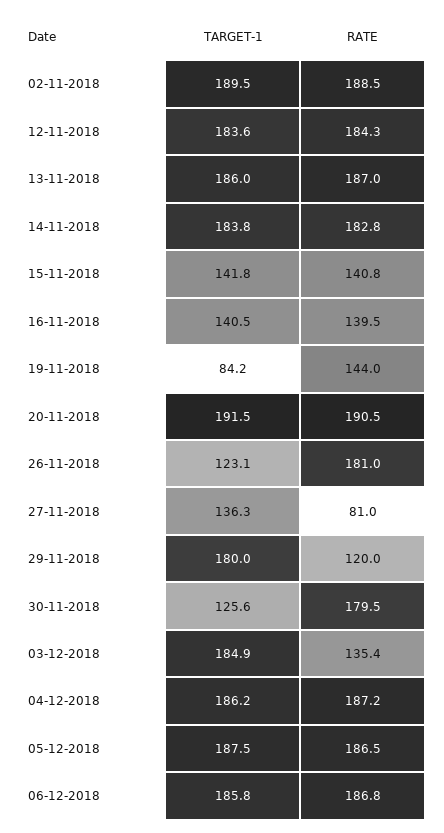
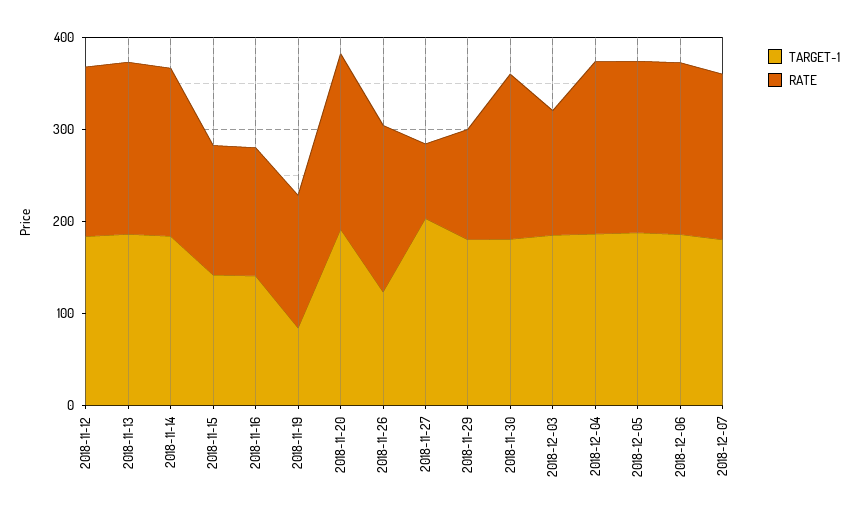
TARGET-1, 02-11-2018: 189.5 -> none
RATE, 02-11-2018: 188.5 -> none
TARGET-1, 27-11-2018: 136.3 -> 200
TARGET-1, 30-11-2018: 125.6 -> 180
TARGET-1, 2018-12-07: none -> 180
RATE, 2018-12-07: none -> 180

